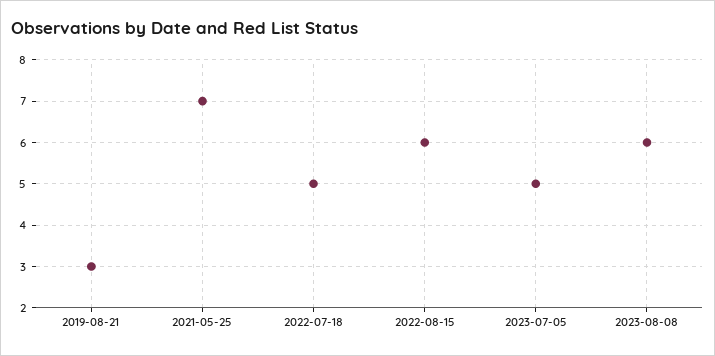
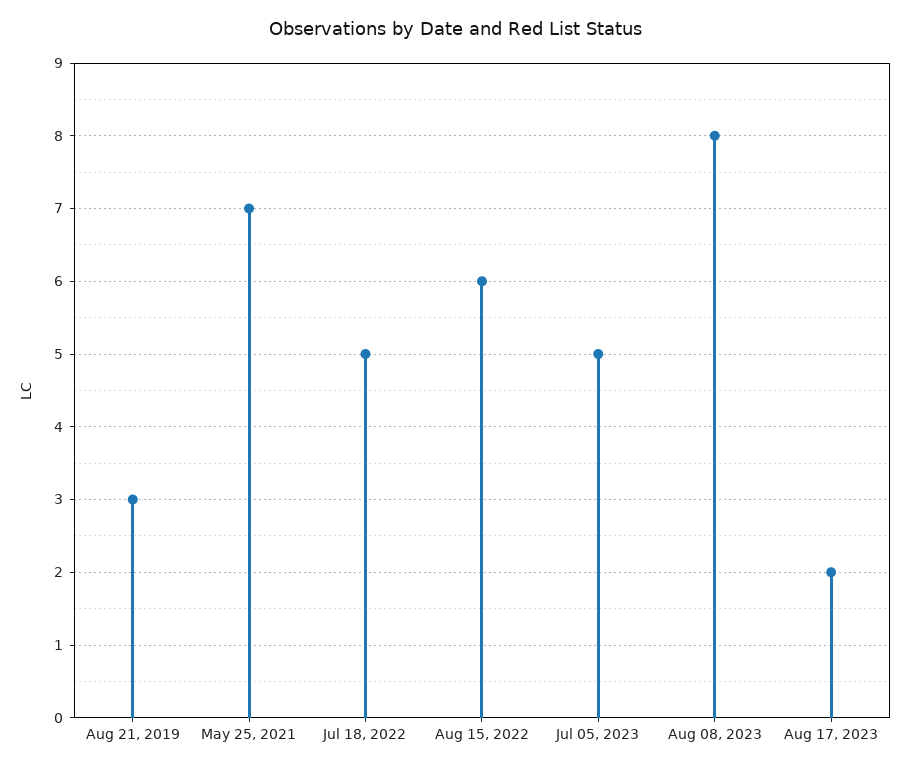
2023-08-08: 6 -> 8
Aug 17, 2023: none -> 2

